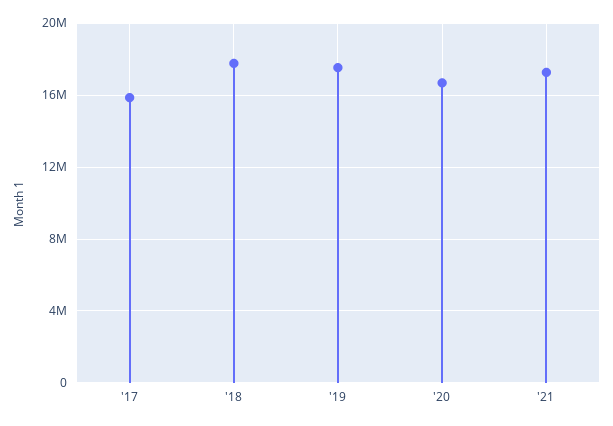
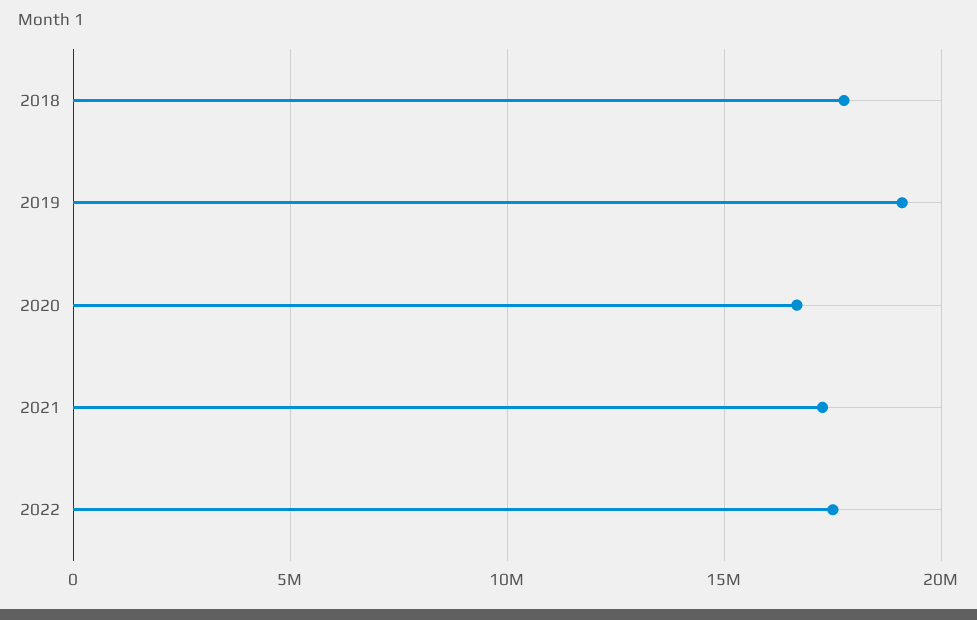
'17: 16000000 -> none
'19: 17500000 -> 19000000
2022: none -> 17500000

